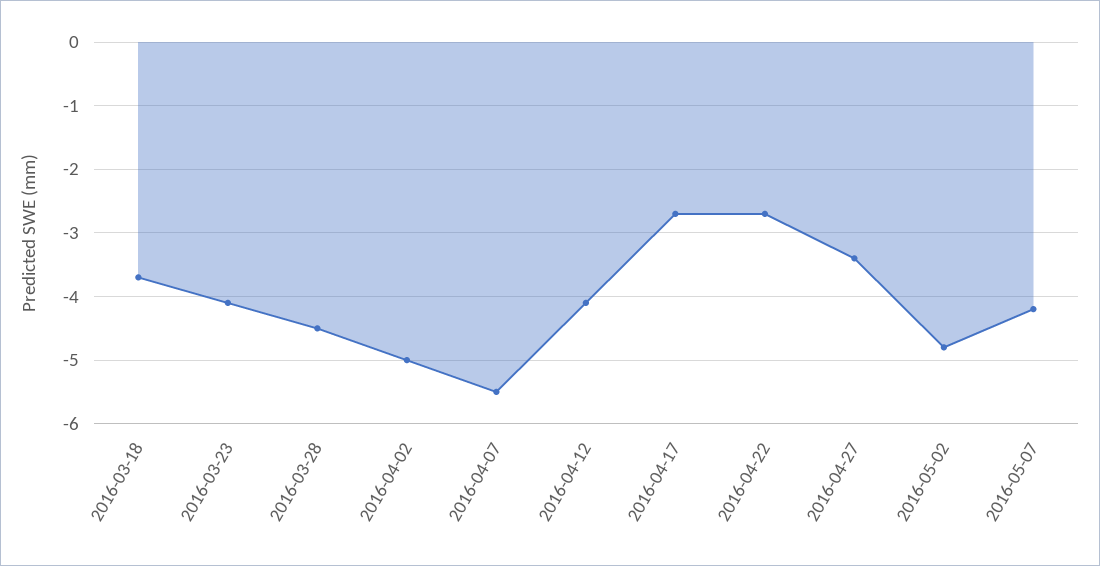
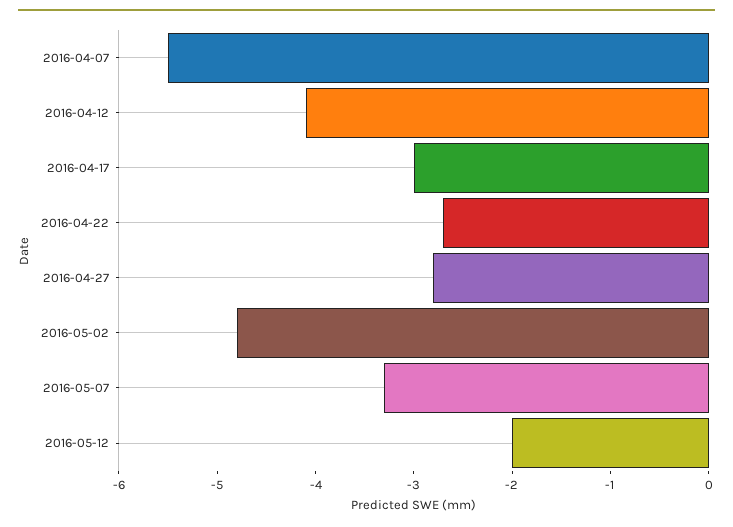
2016-03-18: -3.7 -> none
2016-03-23: -4.1 -> none
2016-03-28: -4.5 -> none
2016-04-02: -5 -> none
2016-04-17: -2.7 -> -3
2016-04-27: -3.4 -> -2.8
2016-05-07: -4.2 -> -3.3
2016-05-12: none -> -2

